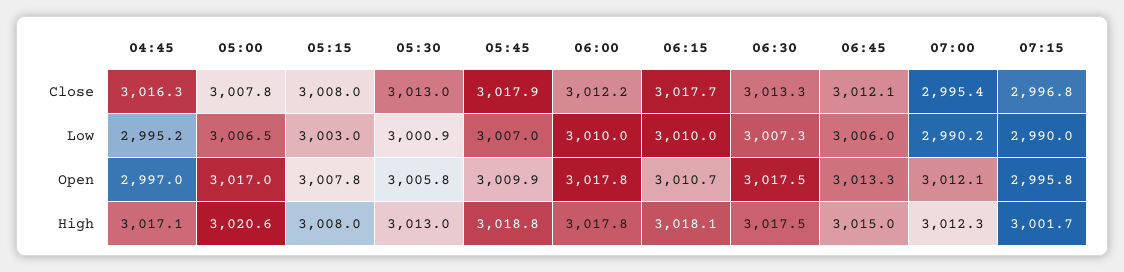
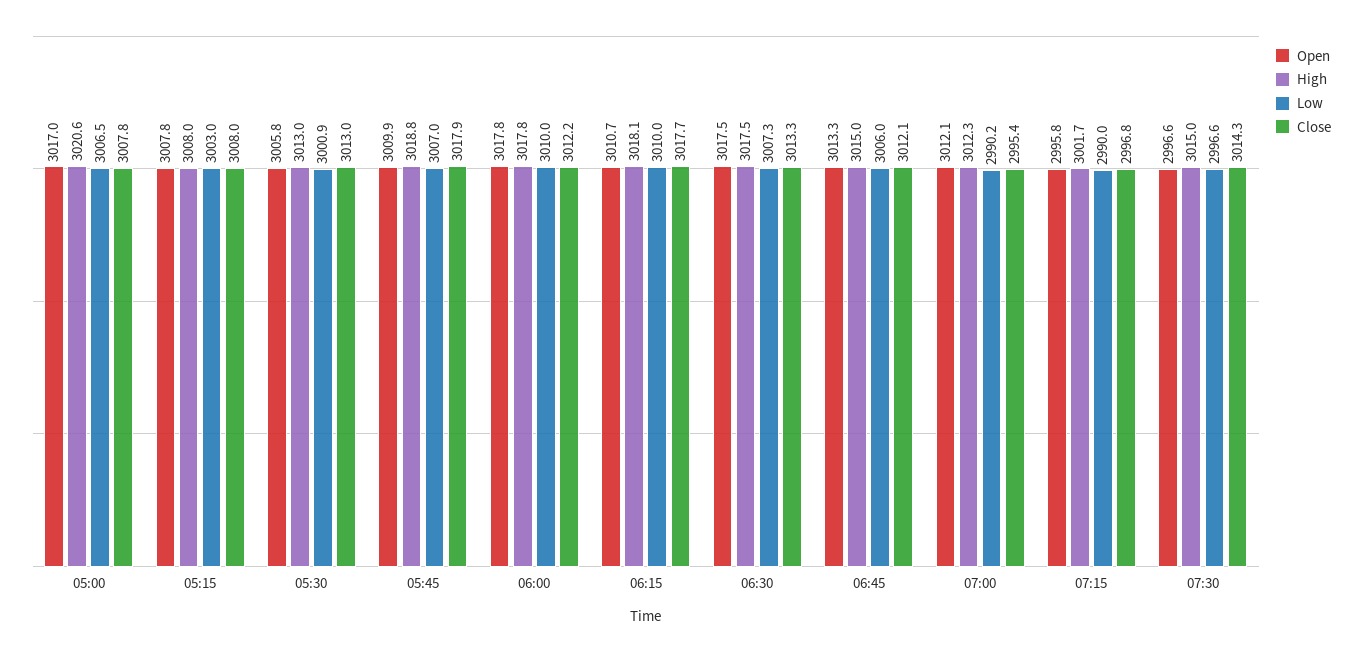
Close, 04:45: 3016.3 -> none
Low, 04:45: 2995.2 -> none
Open, 04:45: 2997 -> none
High, 04:45: 3017.1 -> none
Open, 07:30: none -> 2996.6
High, 07:30: none -> 3015
Low, 07:30: none -> 2996.6
Close, 07:30: none -> 3014.3

